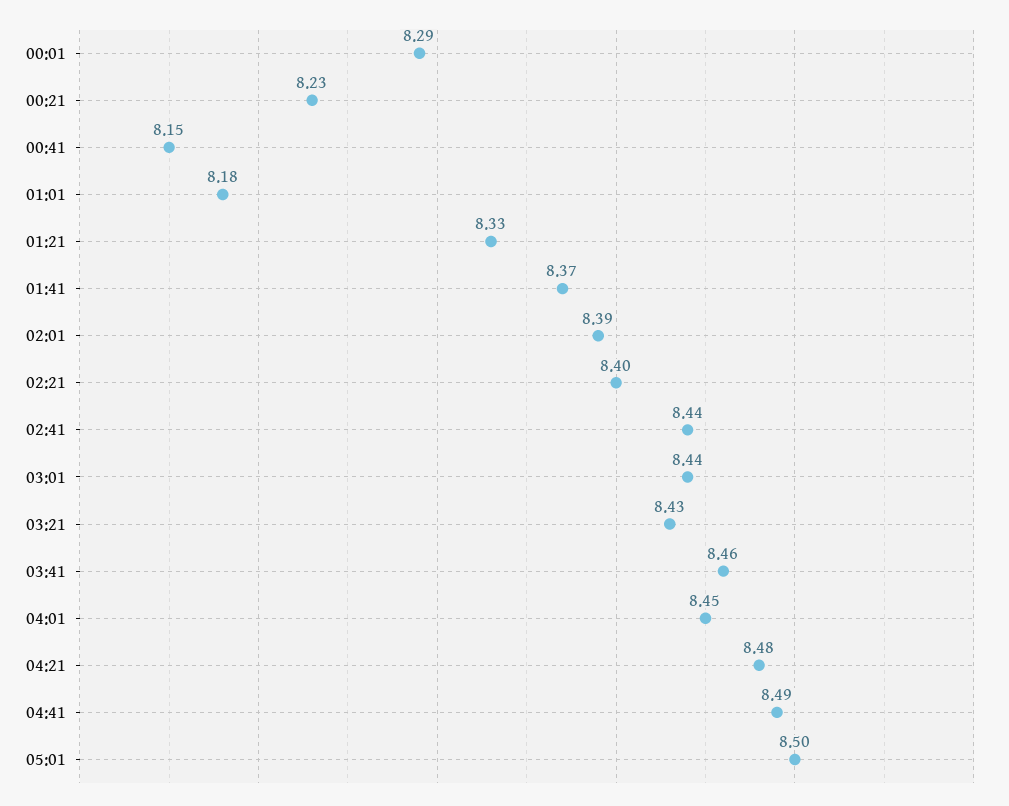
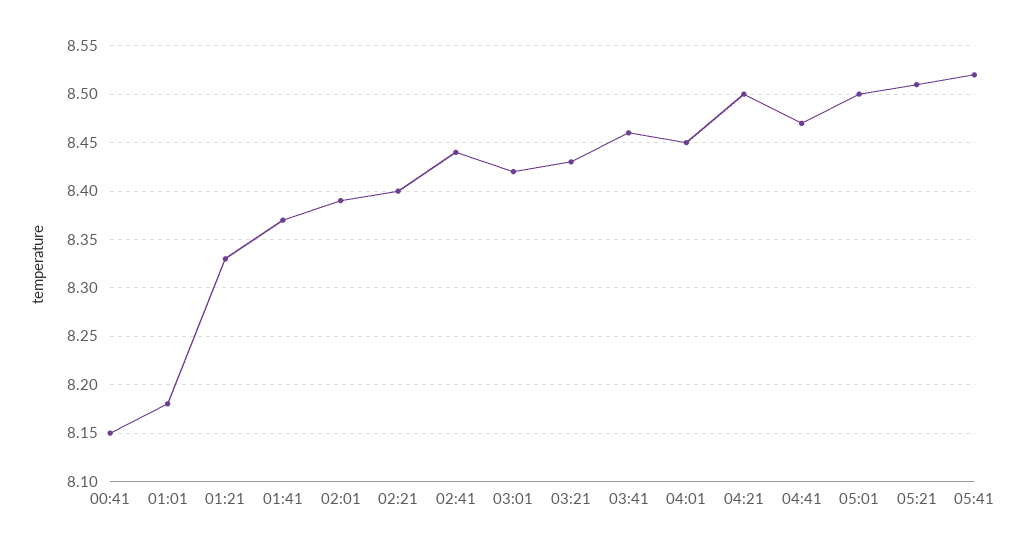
00:01: 8.29 -> none
00:21: 8.23 -> none
03:01: 8.44 -> 8.42
04:21: 8.48 -> 8.5
04:41: 8.49 -> 8.47
05:21: none -> 8.51
05:41: none -> 8.52

